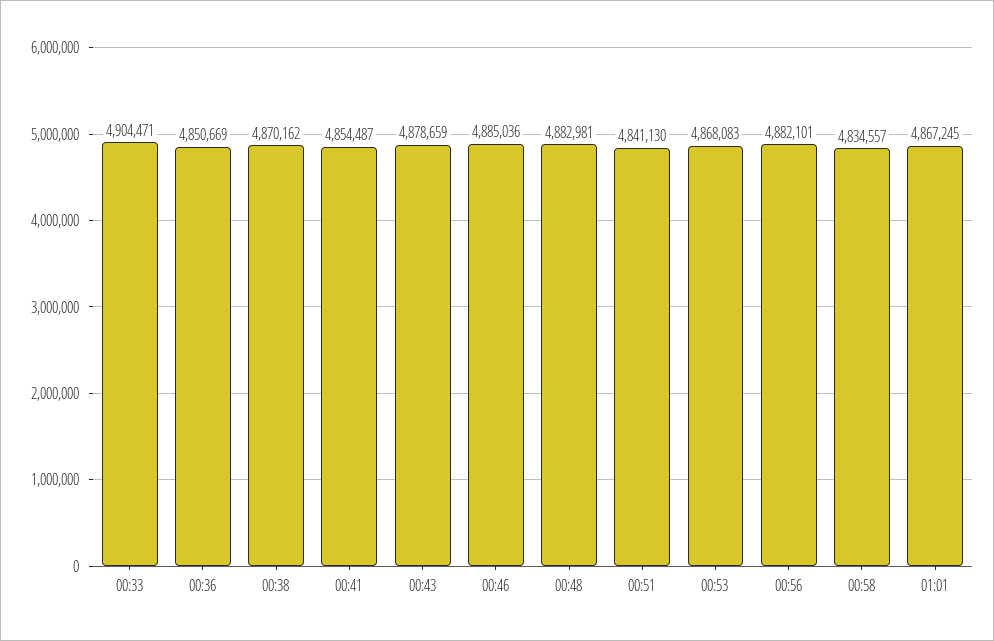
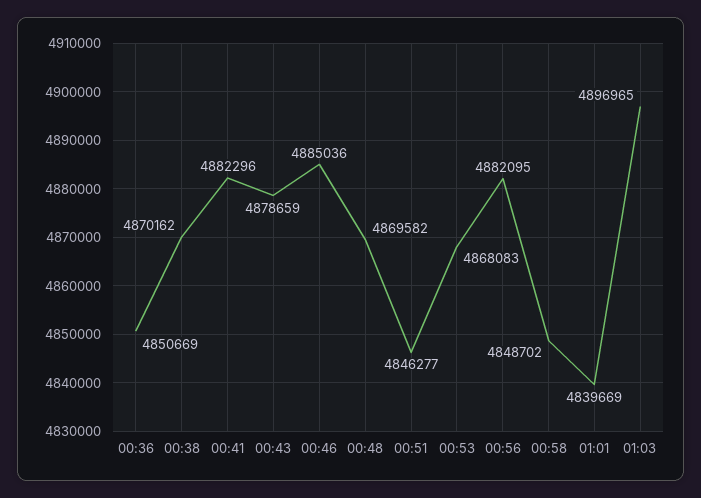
00:33: 4904471 -> none
00:41: 4854487 -> 4882296
00:48: 4882981 -> 4869582
00:51: 4841130 -> 4846277
00:56: 4882101 -> 4882095
00:58: 4834557 -> 4848702
01:01: 4867245 -> 4839669
01:03: none -> 4896965

